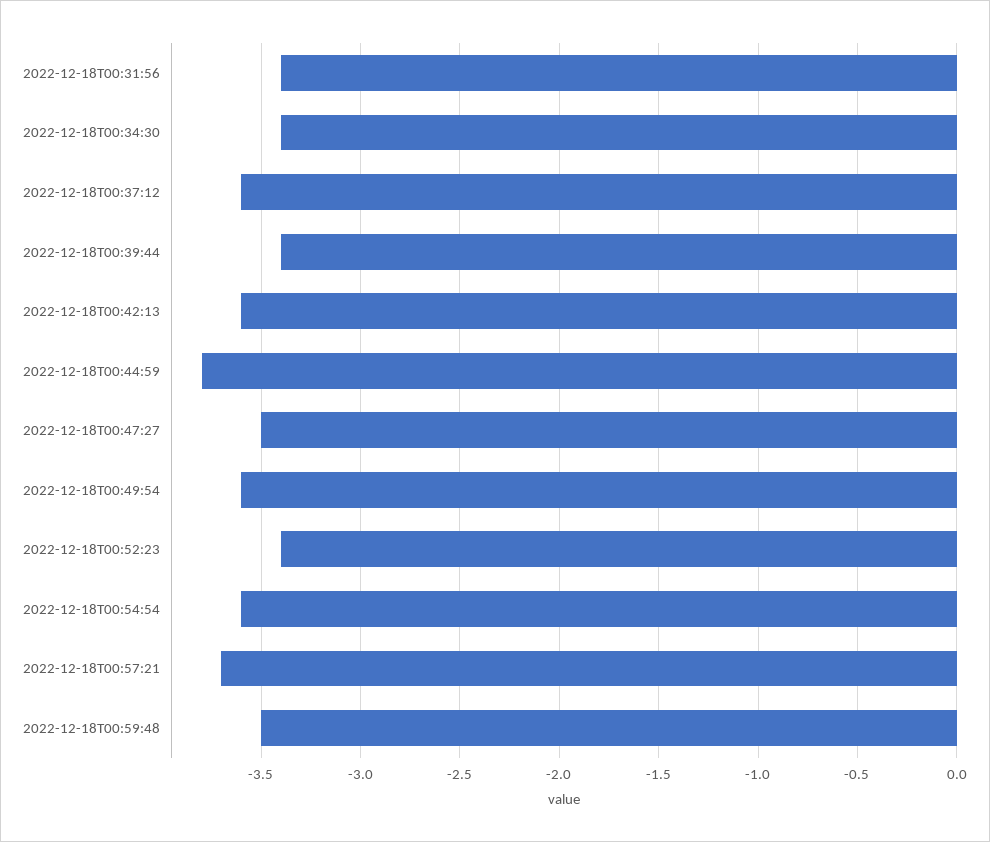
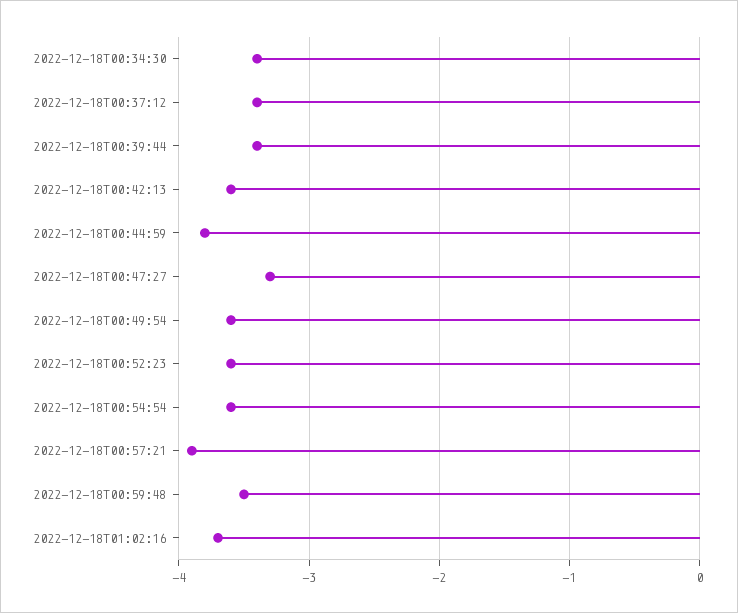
2022-12-18T00:31:56: -3.4 -> none
2022-12-18T00:37:12: -3.6 -> -3.4
2022-12-18T00:47:27: -3.5 -> -3.3
2022-12-18T00:52:23: -3.4 -> -3.6
2022-12-18T00:57:21: -3.7 -> -3.9
2022-12-18T01:02:16: none -> -3.7

